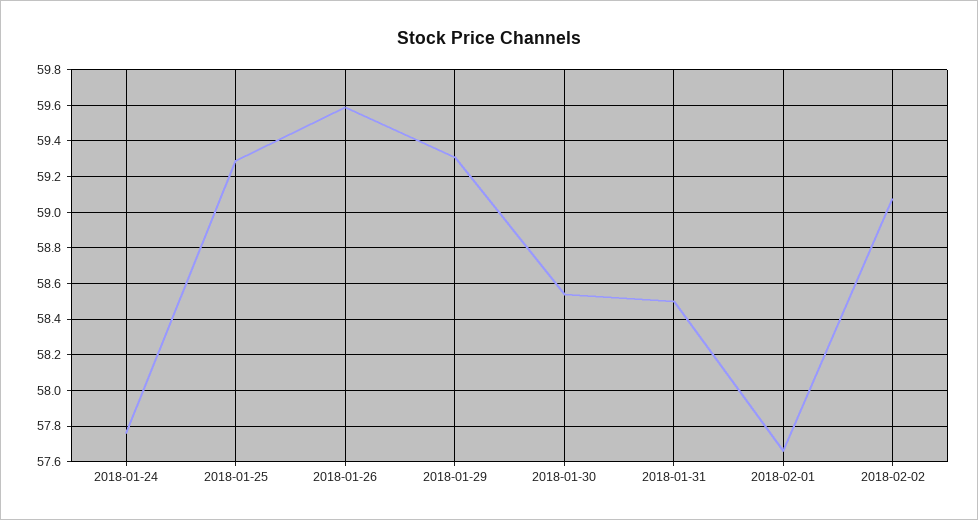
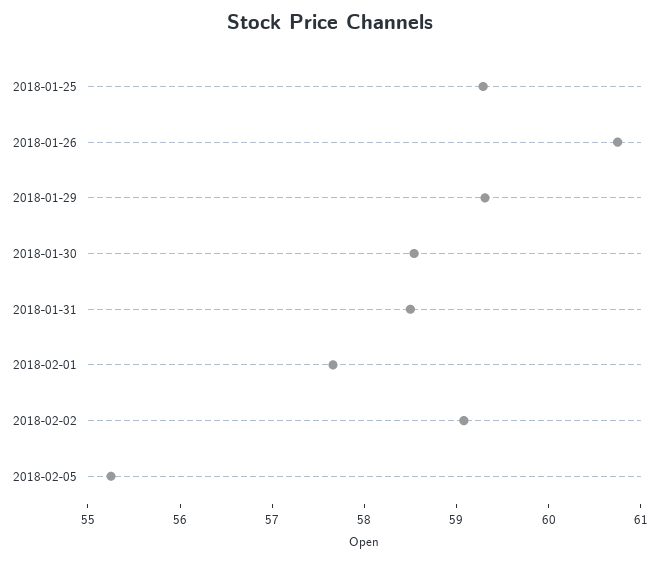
2018-01-24: 57.75 -> none
2018-01-26: 59.6 -> 60.8
2018-02-05: none -> 55.2

